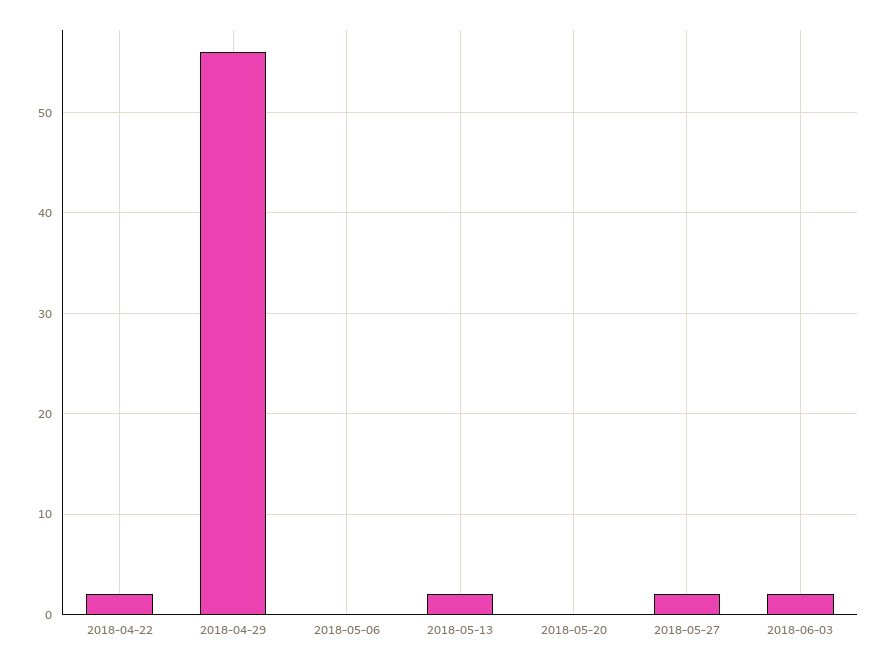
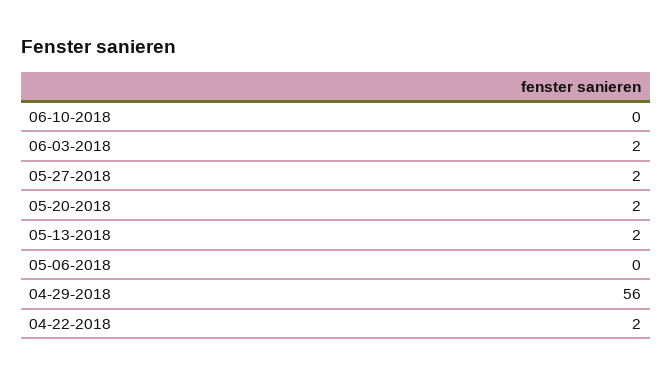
2018-05-20: 0 -> 2
06-10-2018: none -> 0

